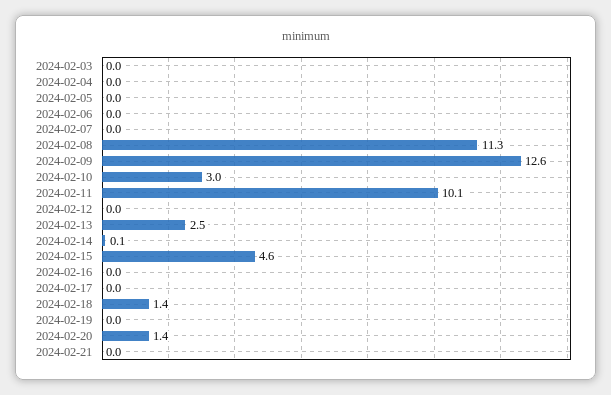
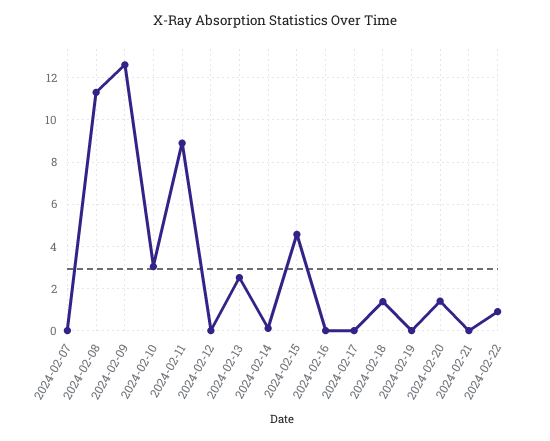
2024-02-03: 0 -> none
2024-02-04: 0 -> none
2024-02-05: 0 -> none
2024-02-06: 0 -> none
2024-02-11: 10.1 -> 9
2024-02-22: none -> 1

